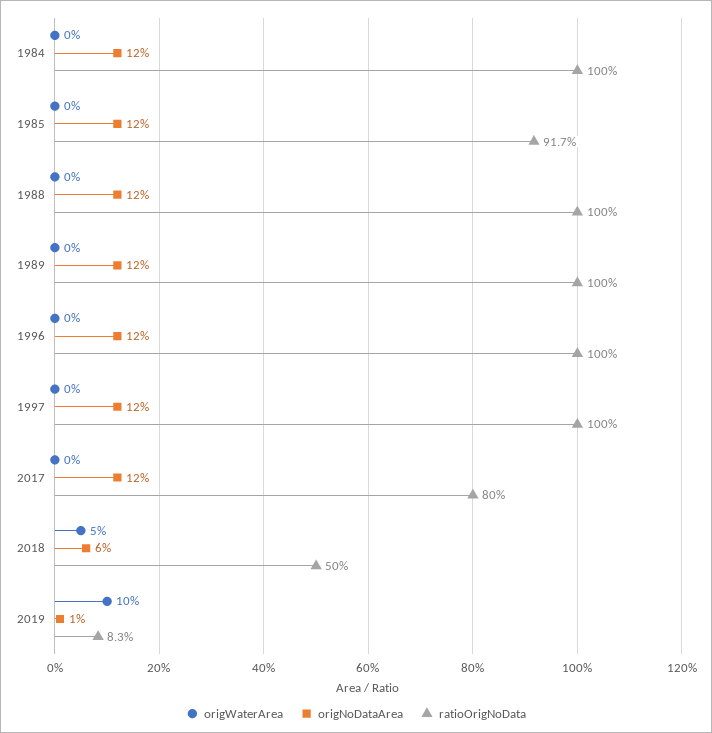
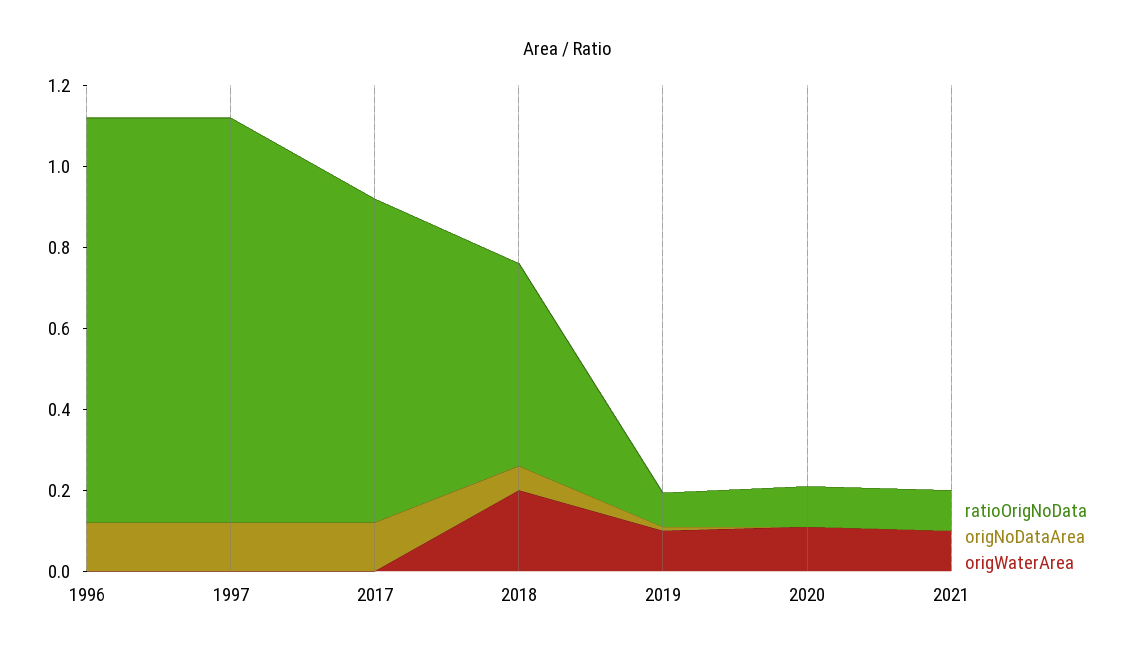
origWaterArea, 1984: 0 -> none
origNoDataArea, 1984: 0.12 -> none
ratioOrigNoData, 1984: 1 -> none
origWaterArea, 1985: 0 -> none
origNoDataArea, 1985: 0.12 -> none
ratioOrigNoData, 1985: 0.917 -> none
origWaterArea, 1988: 0 -> none
origNoDataArea, 1988: 0.12 -> none
ratioOrigNoData, 1988: 1 -> none
origWaterArea, 1989: 0 -> none
origNoDataArea, 1989: 0.12 -> none
ratioOrigNoData, 1989: 1 -> none
origWaterArea, 2018: 0.05 -> 0.2
ratioOrigNoData, 2020: none -> 0.1
origNoDataArea, 2020: none -> 0
origWaterArea, 2020: none -> 0.1
ratioOrigNoData, 2021: none -> 0.1
origNoDataArea, 2021: none -> 0
origWaterArea, 2021: none -> 0.1

